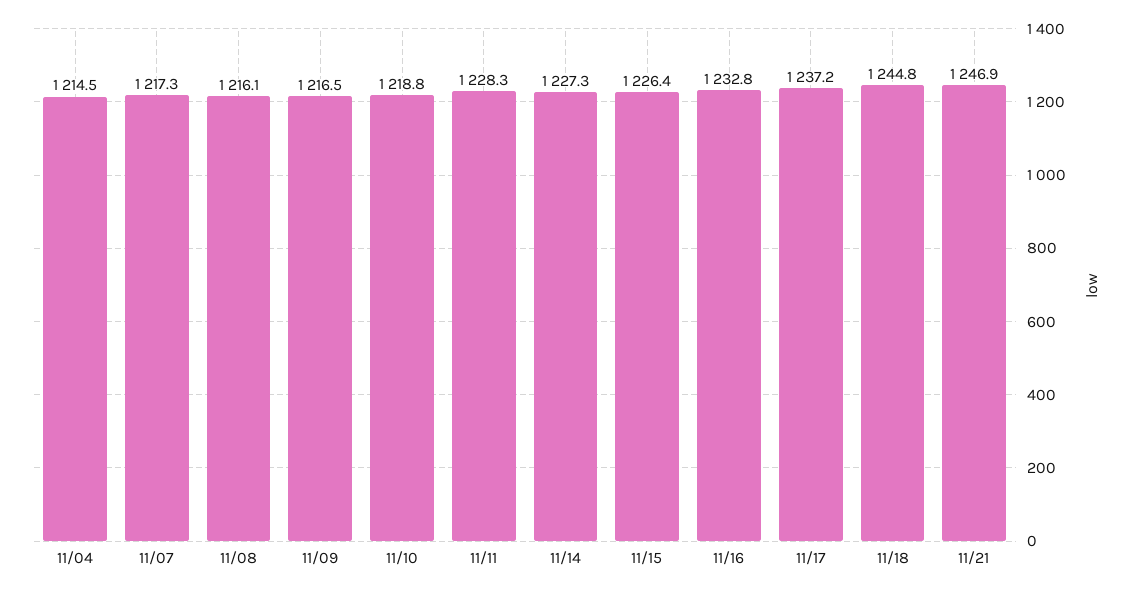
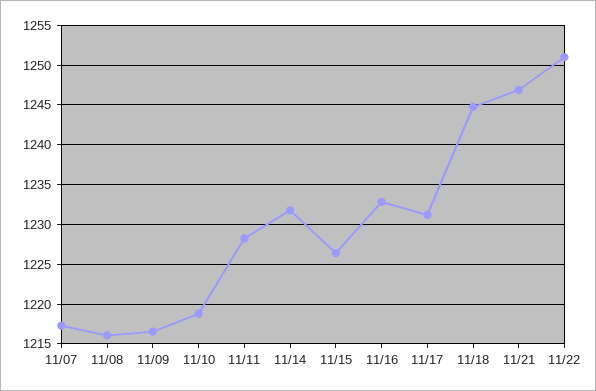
11/04: 1214.5 -> none
11/14: 1227.3 -> 1232
11/17: 1237.2 -> 1231
11/22: none -> 1251

